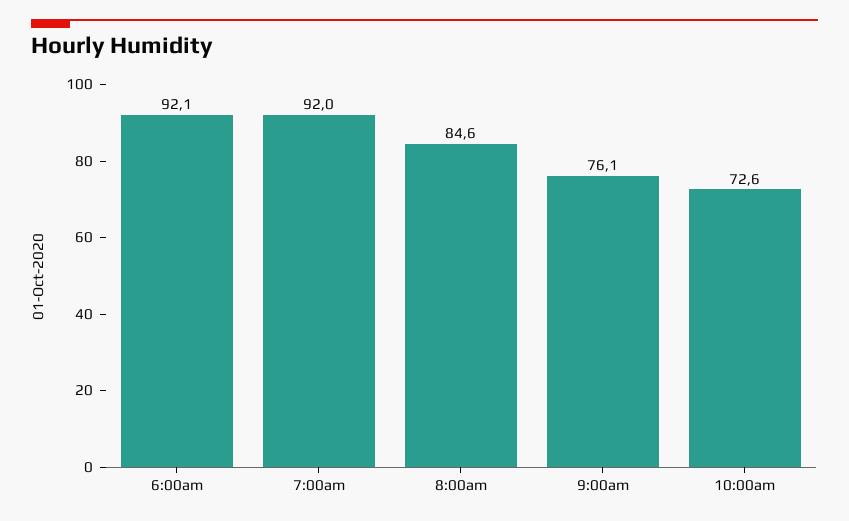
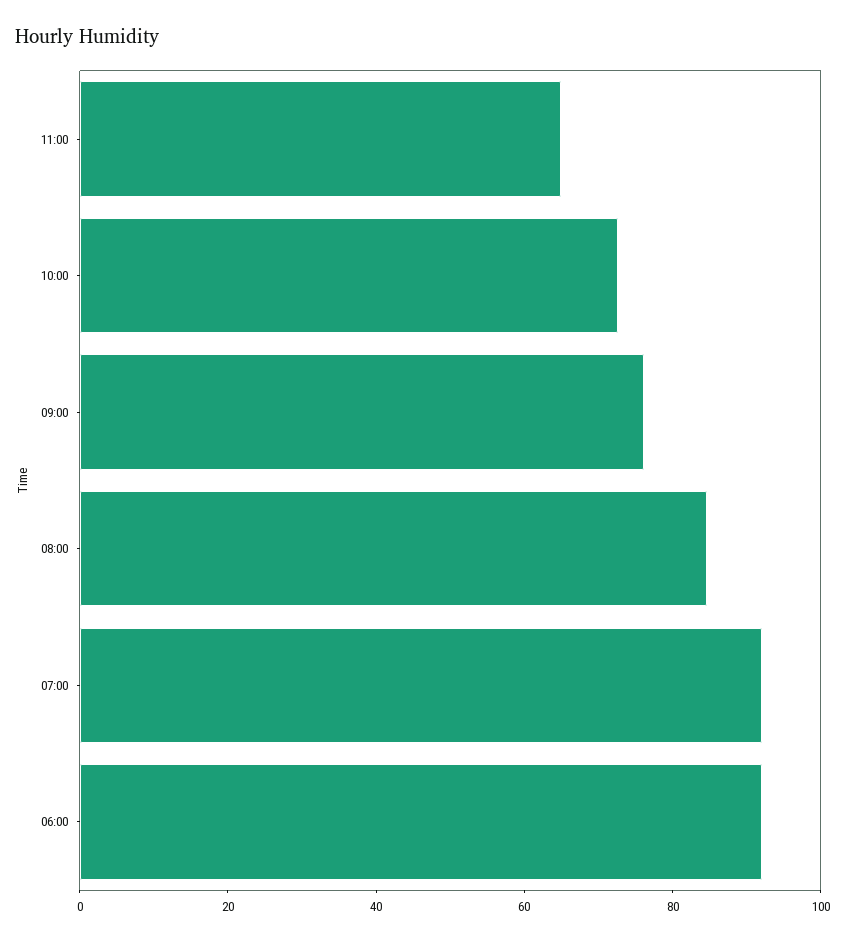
11:00: none -> 65

